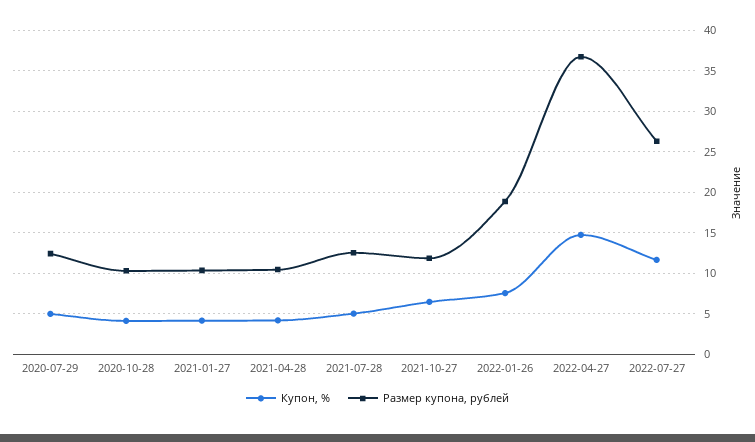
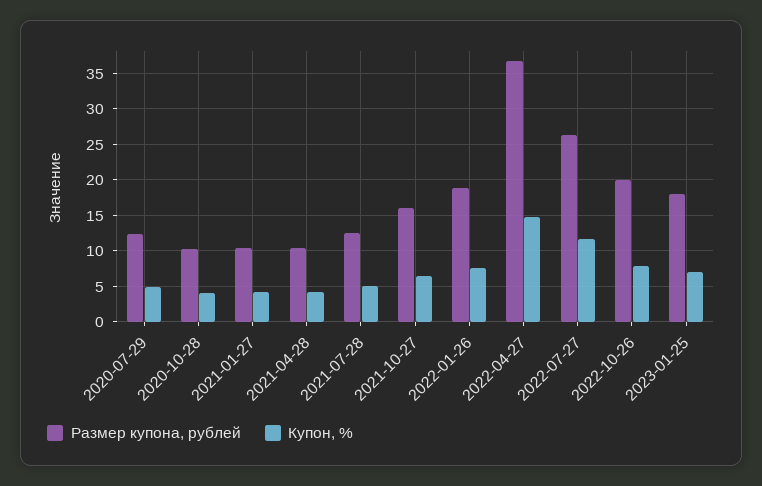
Размер купона, рублей, 2021-10-27: 12 -> 16
Размер купона, рублей, 2022-10-26: none -> 20
Купон, %, 2022-10-26: none -> 8
Размер купона, рублей, 2023-01-25: none -> 18
Купон, %, 2023-01-25: none -> 7

